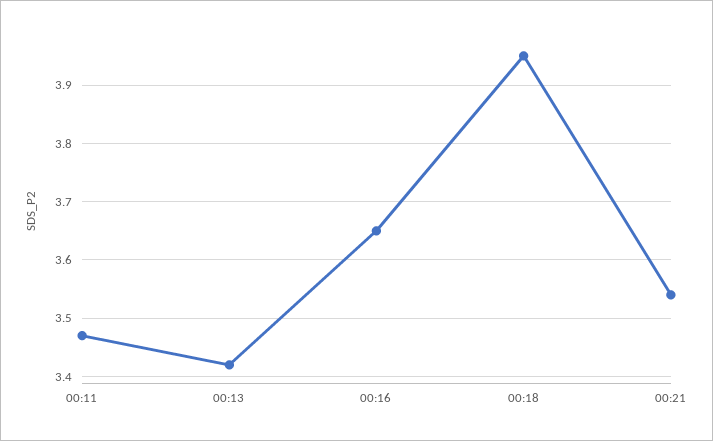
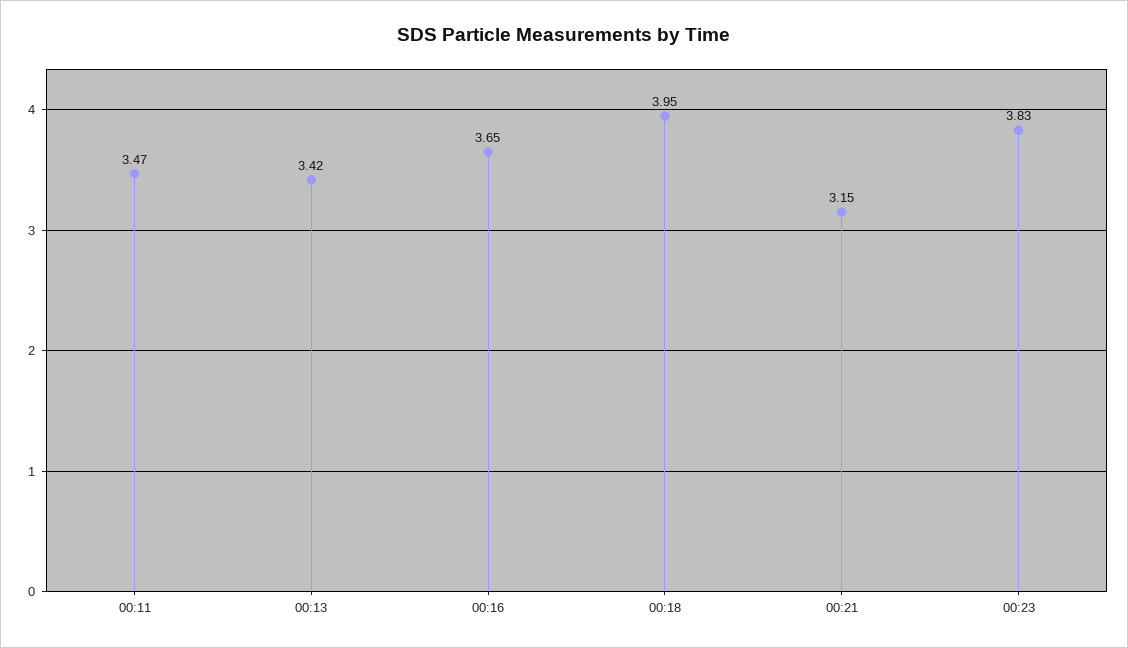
00:21: 3.55 -> 3.15
00:23: none -> 3.83

